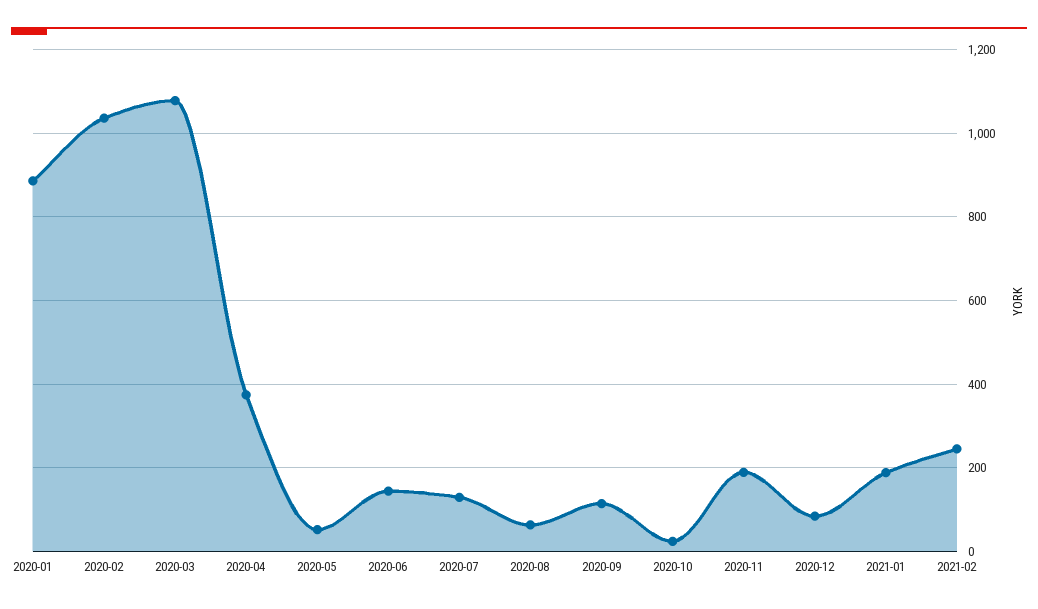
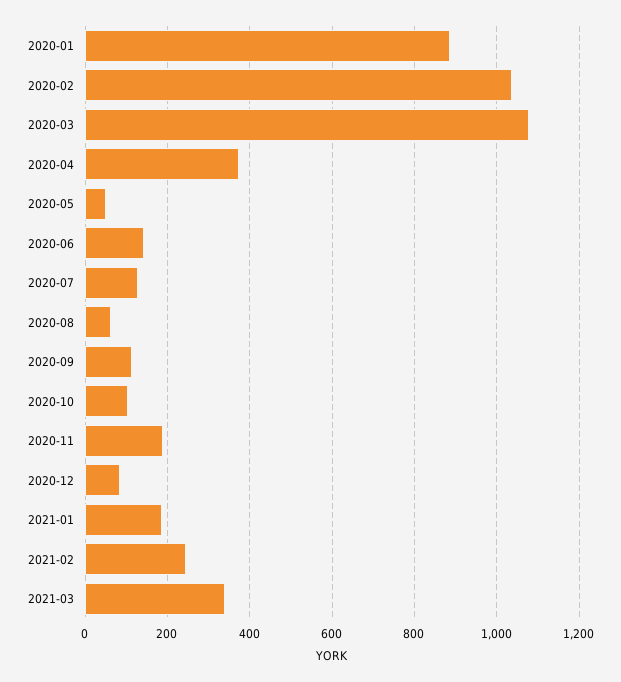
2020-10: 20 -> 100
2021-03: none -> 340

